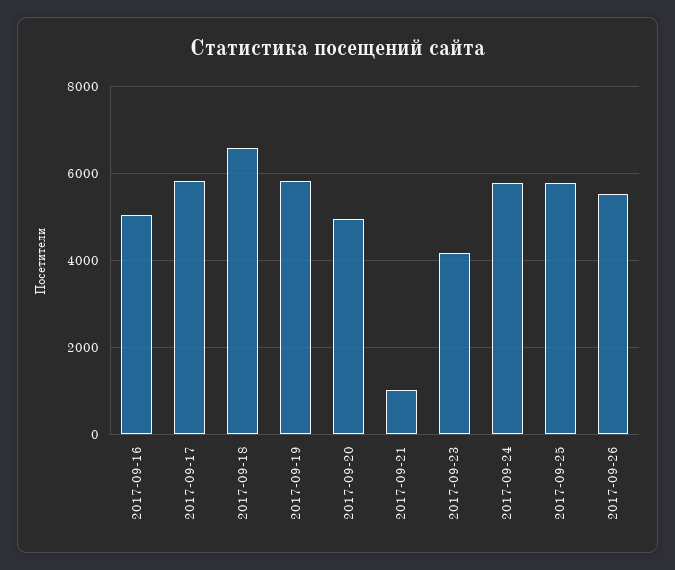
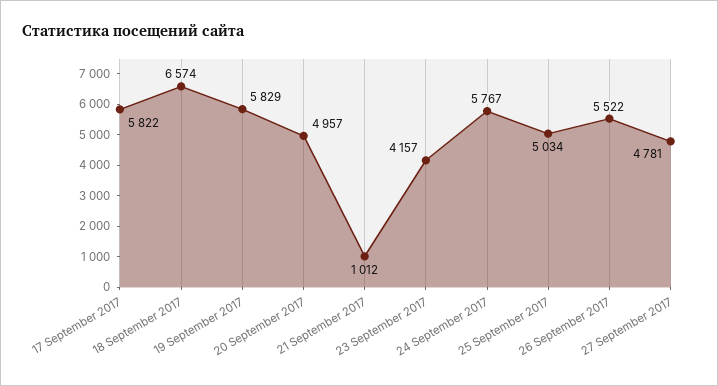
2017-09-16: 5000 -> none
2017-09-25: 5800 -> 5034
27 September 2017: none -> 4781

